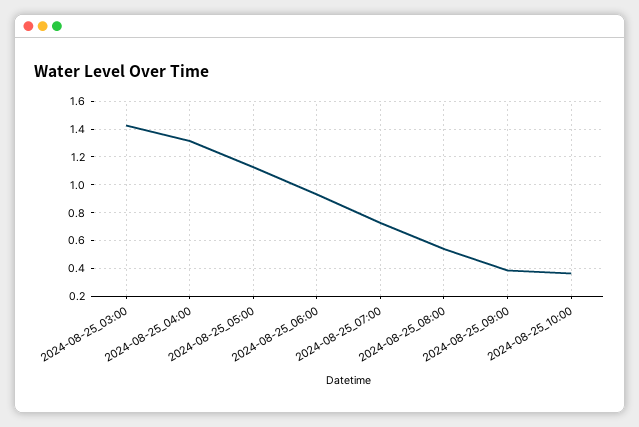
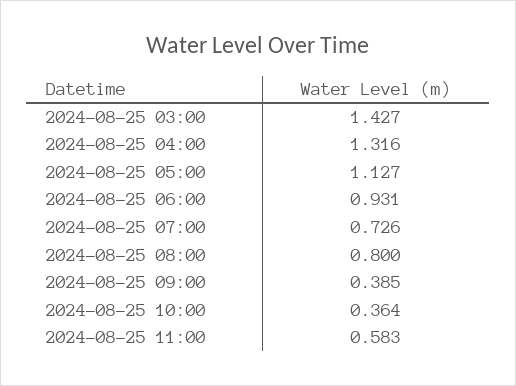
2024-08-25_08:00: 0.55 -> 0.8
2024-08-25 11:00: none -> 0.583

